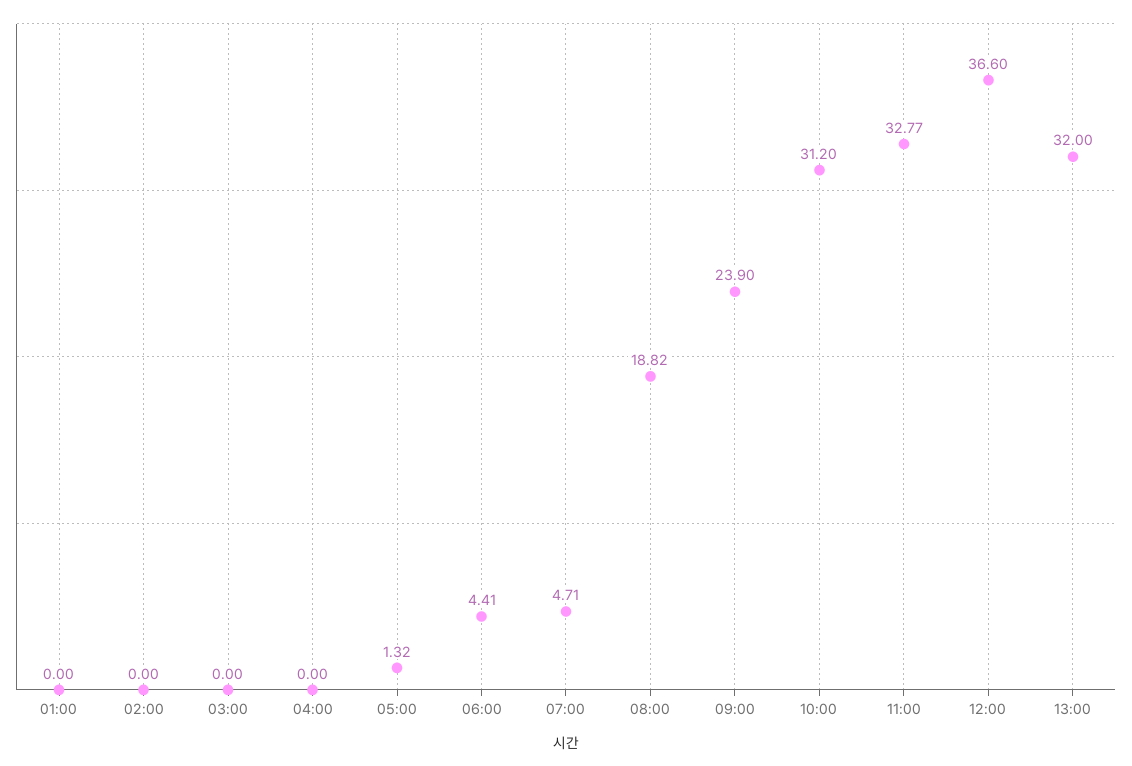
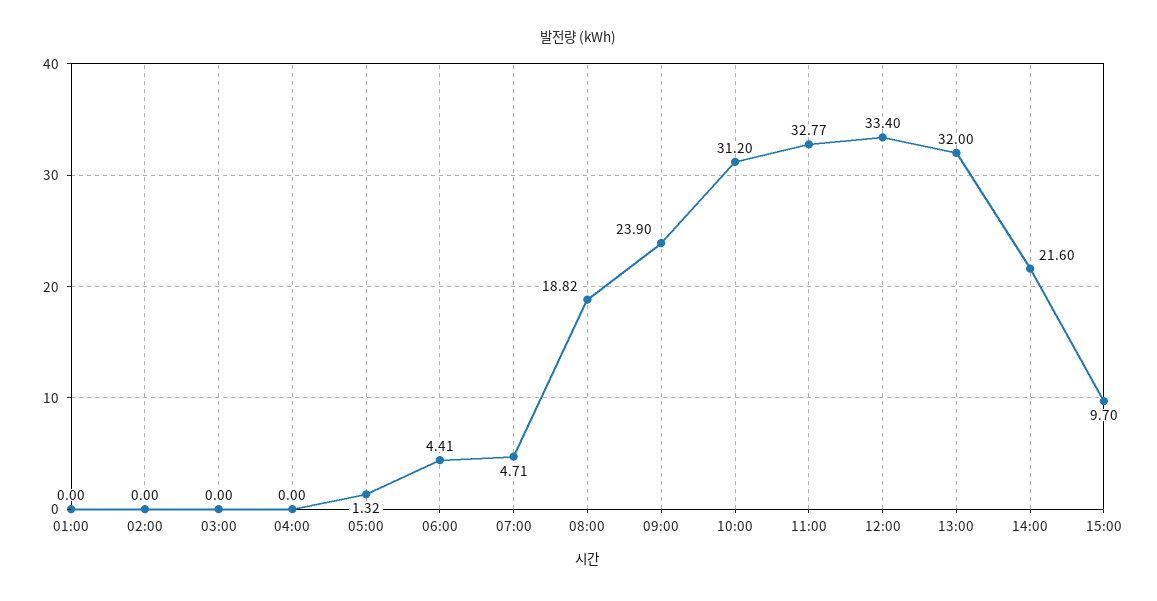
12:00: 36.6 -> 33.4
14:00: none -> 21.6
15:00: none -> 9.7

